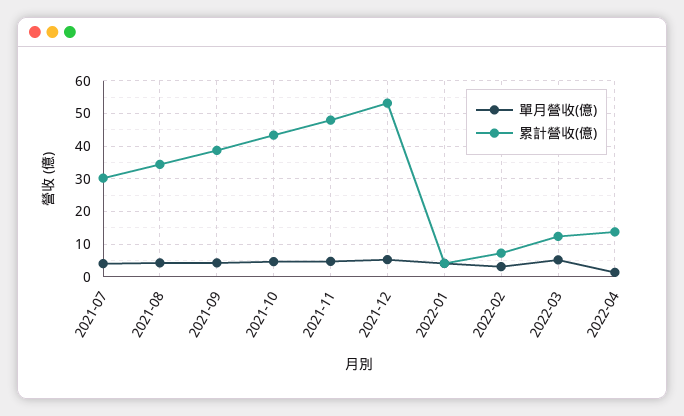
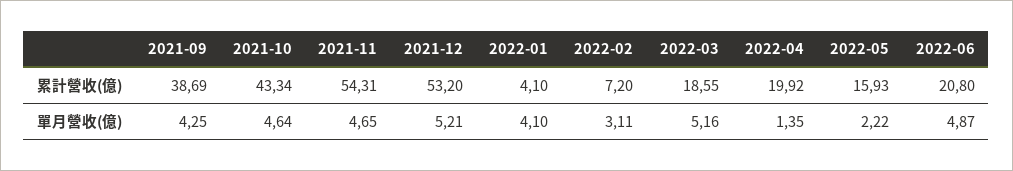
單月營收(億), 2021-07: 4 -> none
累計營收(億), 2021-07: 30 -> none
單月營收(億), 2021-08: 4 -> none
累計營收(億), 2021-08: 34 -> none
累計營收(億), 2021-11: 48 -> 54.31
累計營收(億), 2022-03: 12 -> 18.55
累計營收(億), 2022-04: 14 -> 19.92
累計營收(億), 2022-05: none -> 15.93
累計營收(億), 2022-06: none -> 20.8
單月營收(億), 2022-05: none -> 2.22
單月營收(億), 2022-06: none -> 4.87

